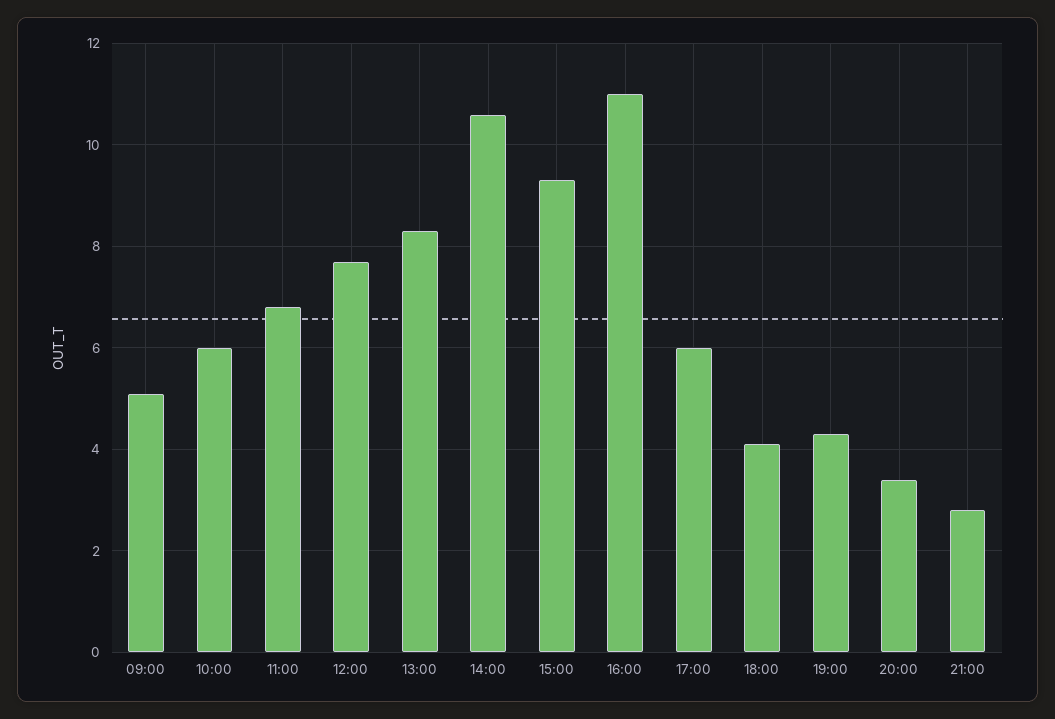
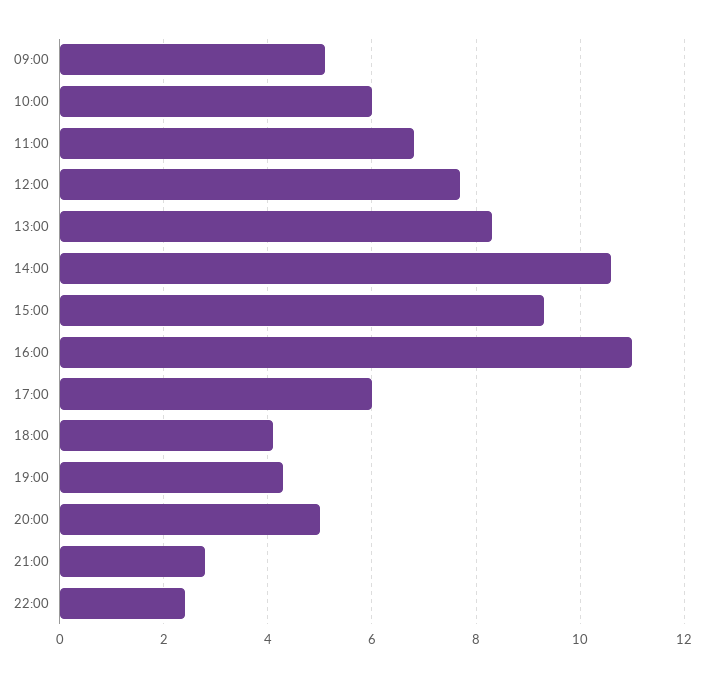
20:00: 3.5 -> 5
22:00: none -> 2.5

